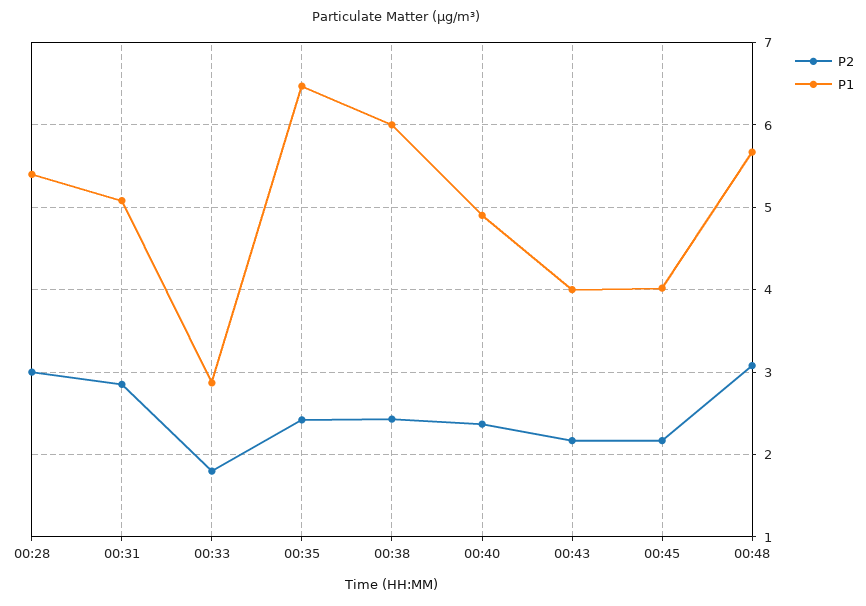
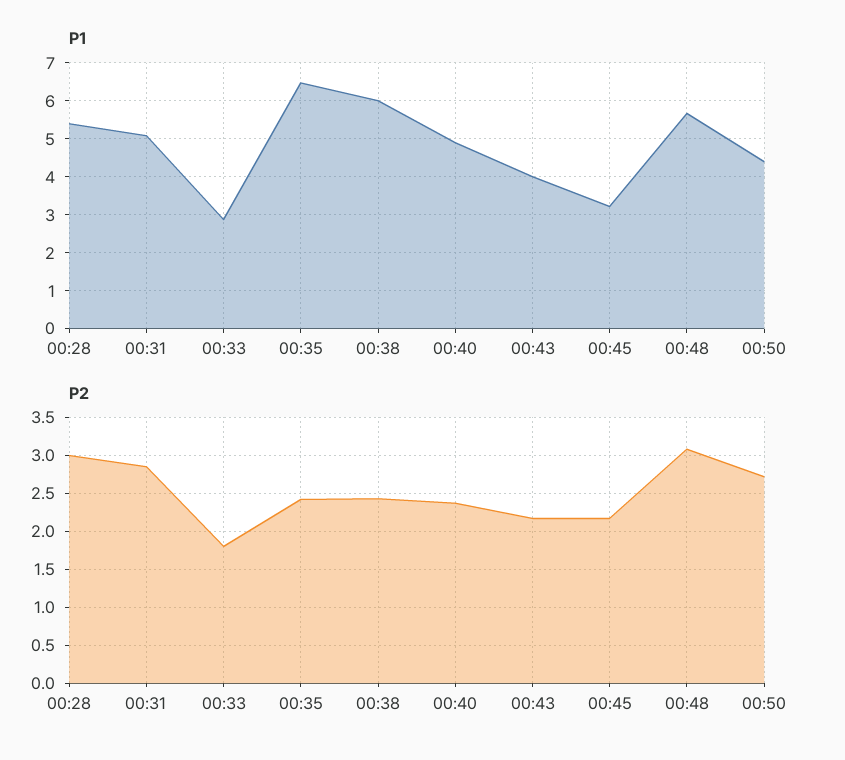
P1, 00:45: 4 -> 3.2
P1, 00:50: none -> 4.4
P2, 00:50: none -> 2.7

